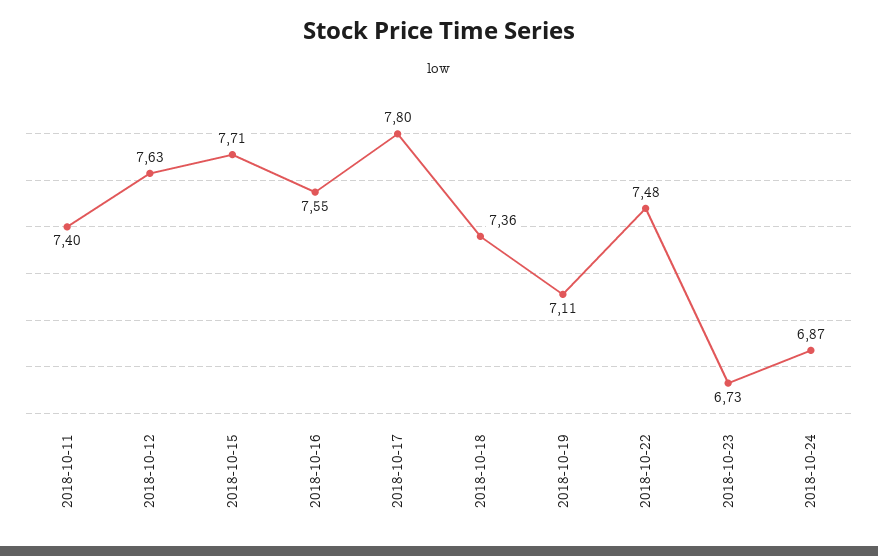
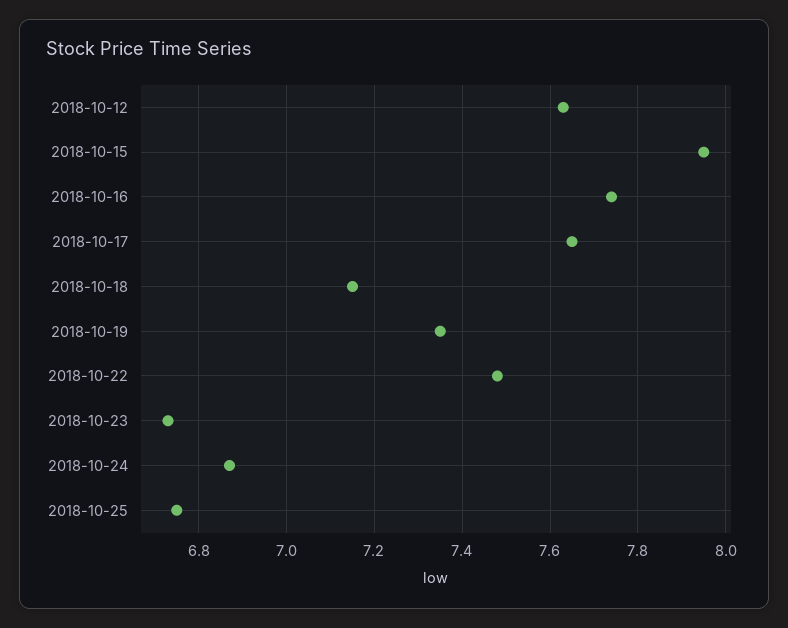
2018-10-11: 7.4 -> none
2018-10-15: 7.71 -> 7.95
2018-10-16: 7.55 -> 7.75
2018-10-17: 7.8 -> 7.65
2018-10-18: 7.36 -> 7.15
2018-10-19: 7.11 -> 7.35
2018-10-25: none -> 6.75

